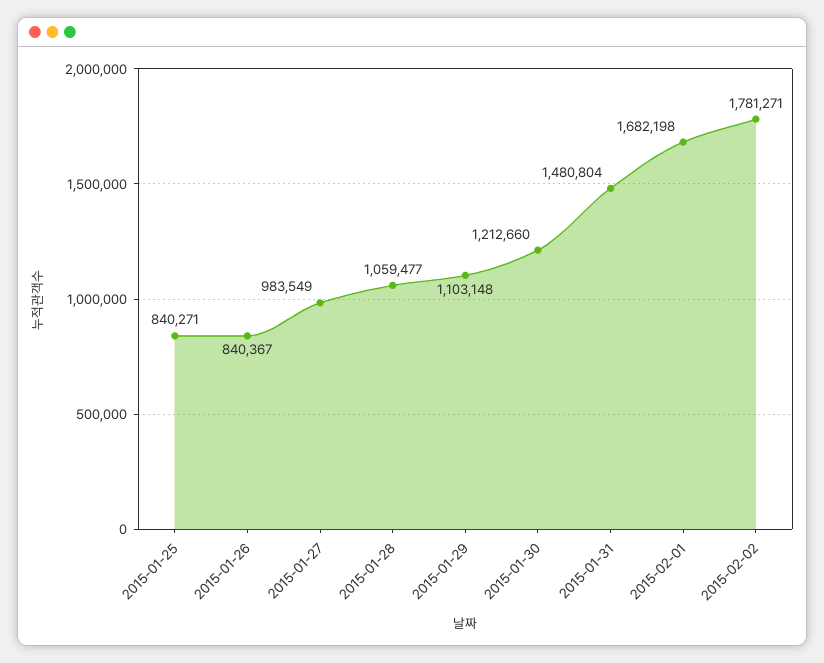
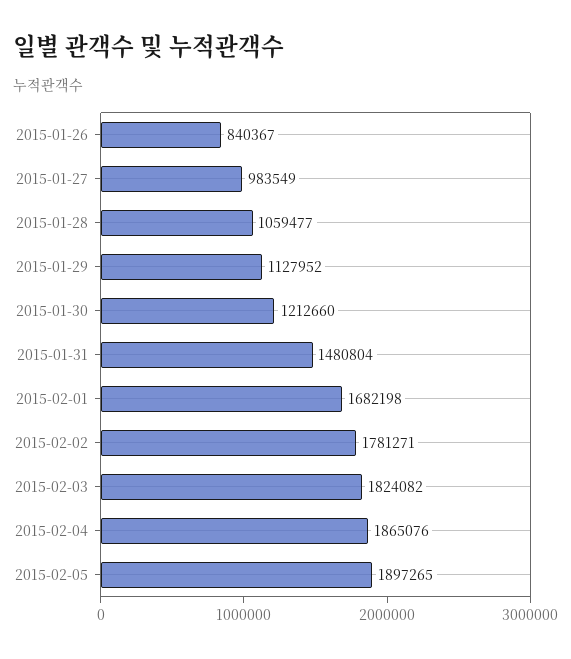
2015-01-25: 840271 -> none
2015-01-29: 1103148 -> 1127952
2015-02-03: none -> 1824082
2015-02-04: none -> 1865076
2015-02-05: none -> 1897265

